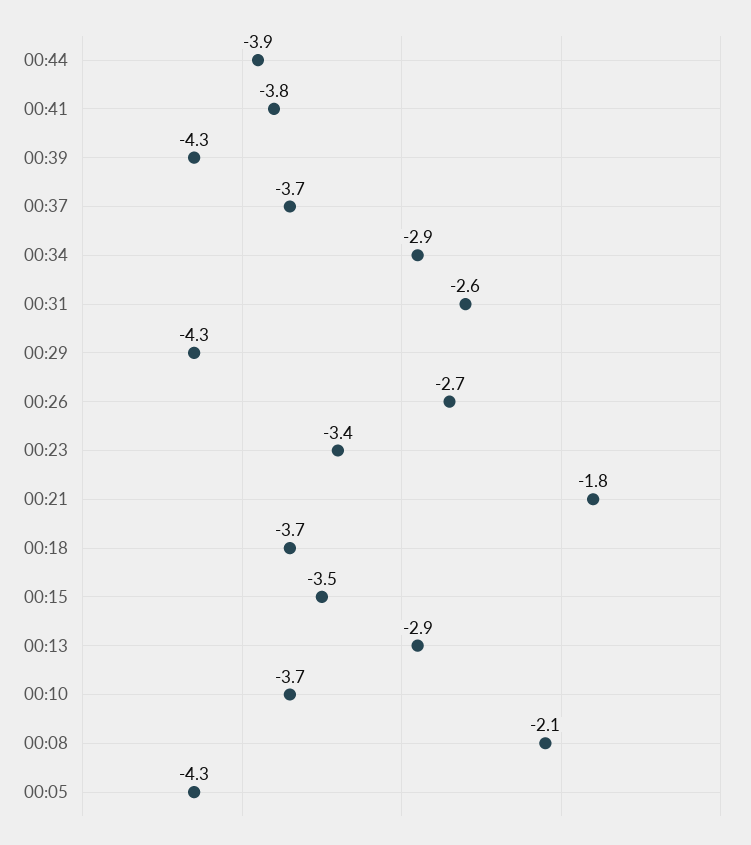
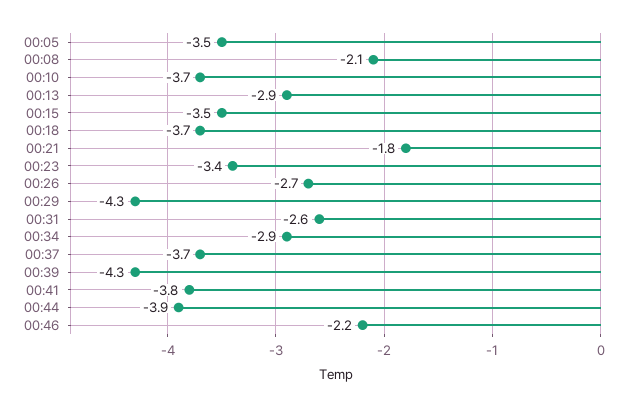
00:05: -4.3 -> -3.5
00:46: none -> -2.2

